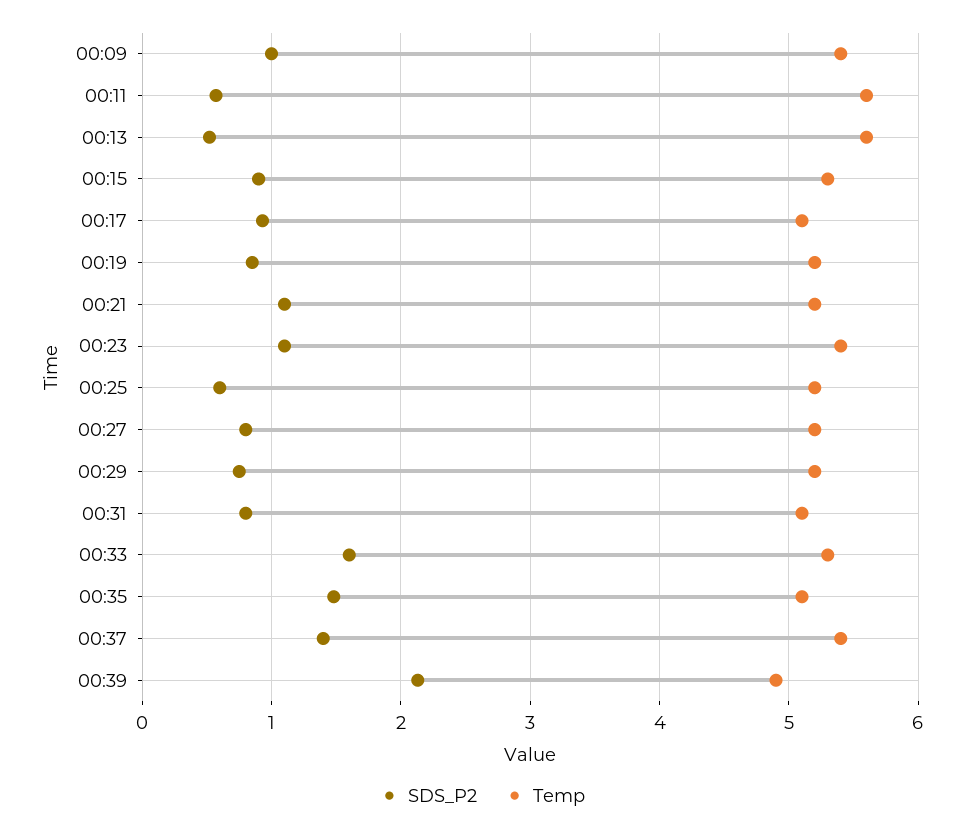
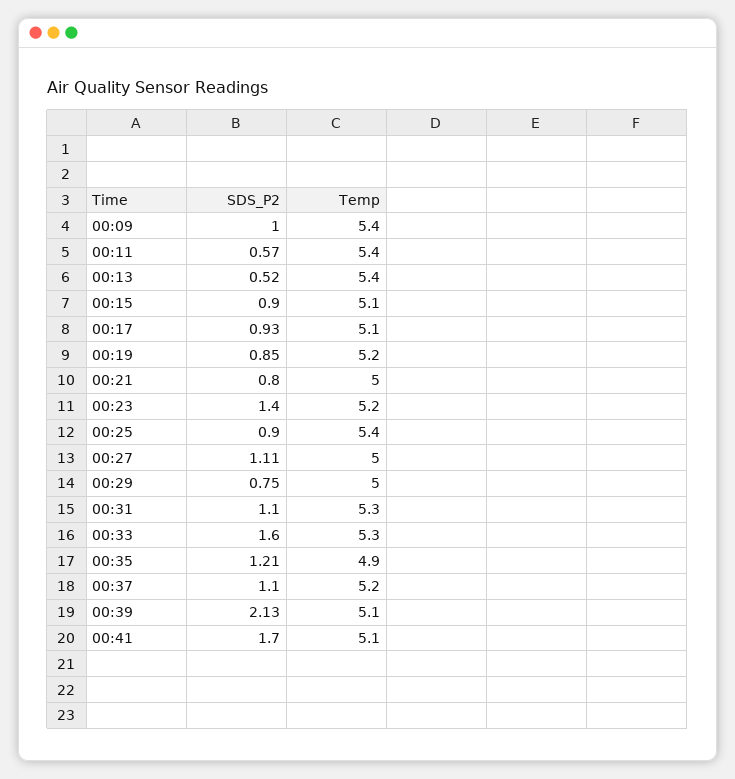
Temp, 00:11: 5.6 -> 5.4
Temp, 00:13: 5.6 -> 5.4
Temp, 00:15: 5.3 -> 5.1
SDS_P2, 00:21: 1.1 -> 0.8
Temp, 00:21: 5.2 -> 5
SDS_P2, 00:23: 1.1 -> 1.4
Temp, 00:23: 5.4 -> 5.2
SDS_P2, 00:25: 0.6 -> 0.9
Temp, 00:25: 5.2 -> 5.4
SDS_P2, 00:27: 0.8 -> 1.11
Temp, 00:27: 5.2 -> 5
Temp, 00:29: 5.2 -> 5
SDS_P2, 00:31: 0.8 -> 1.1
Temp, 00:31: 5.1 -> 5.3
SDS_P2, 00:35: 1.5 -> 1.21
Temp, 00:35: 5.1 -> 4.9
SDS_P2, 00:37: 1.4 -> 1.1
Temp, 00:37: 5.4 -> 5.2
Temp, 00:39: 4.9 -> 5.1
SDS_P2, 00:41: none -> 1.7
Temp, 00:41: none -> 5.1

